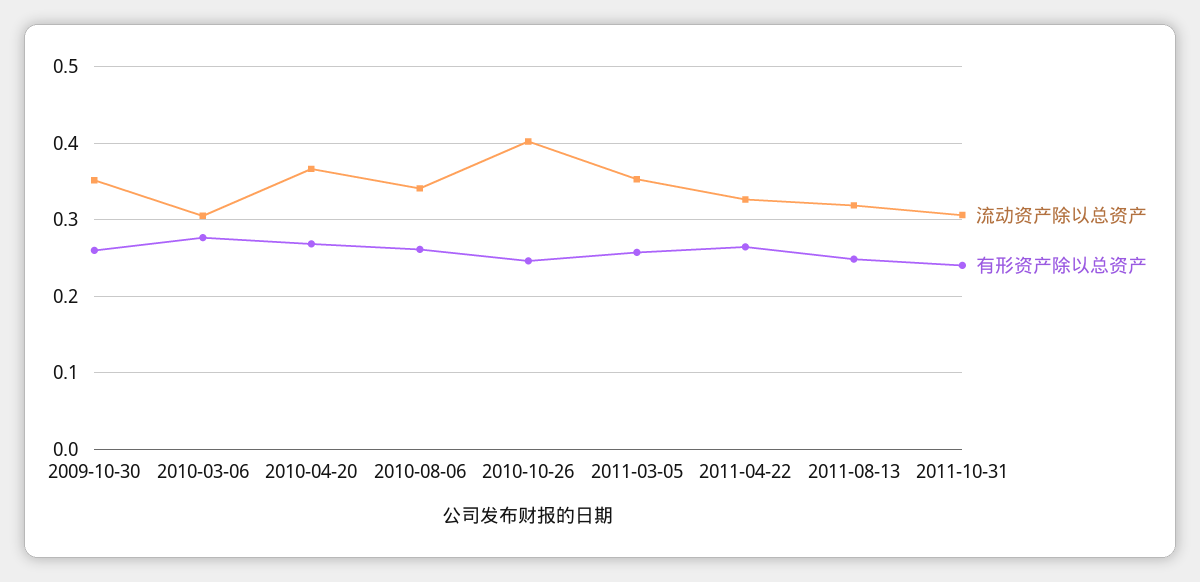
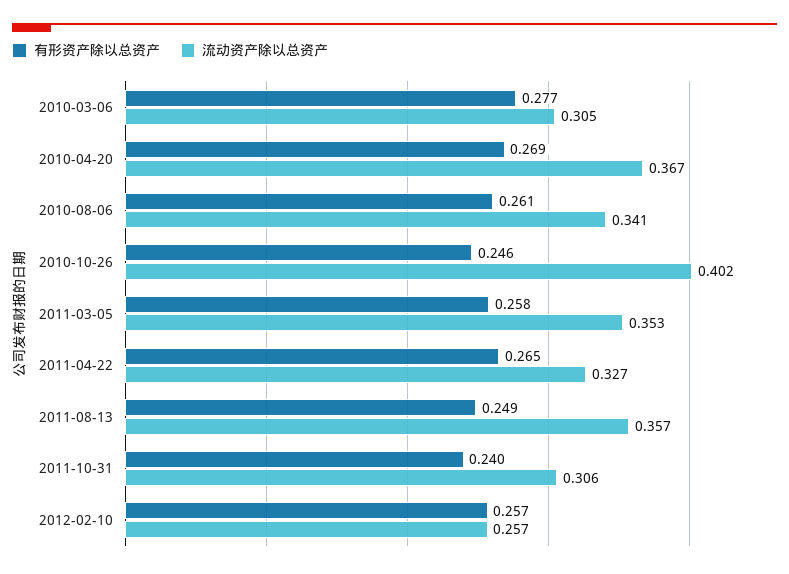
流动资产除以总资产, 2009-10-30: 0.35 -> none
有形资产除以总资产, 2009-10-30: 0.26 -> none
流动资产除以总资产, 2011-08-13: 0.32 -> 0.357
有形资产除以总资产, 2012-02-10: none -> 0.257
流动资产除以总资产, 2012-02-10: none -> 0.257

